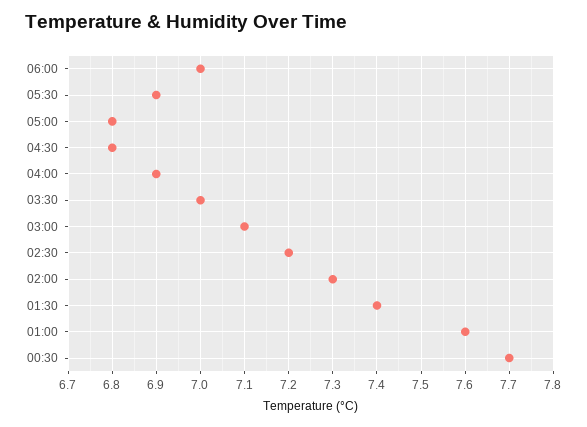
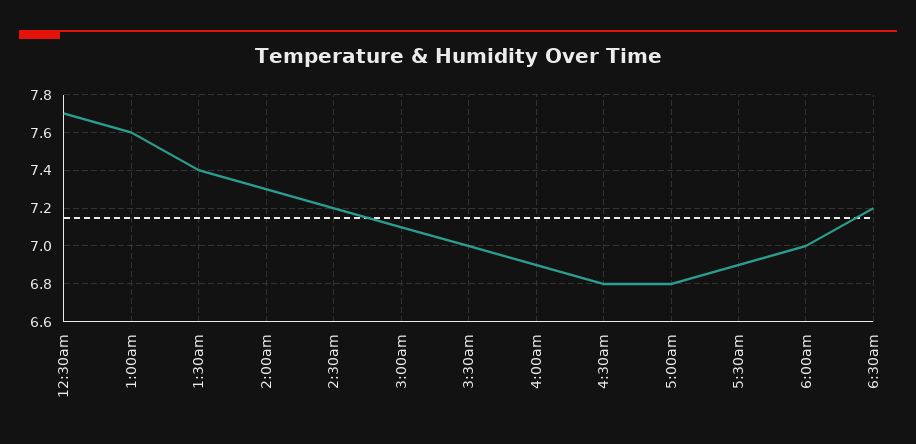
6:30am: none -> 7.2

